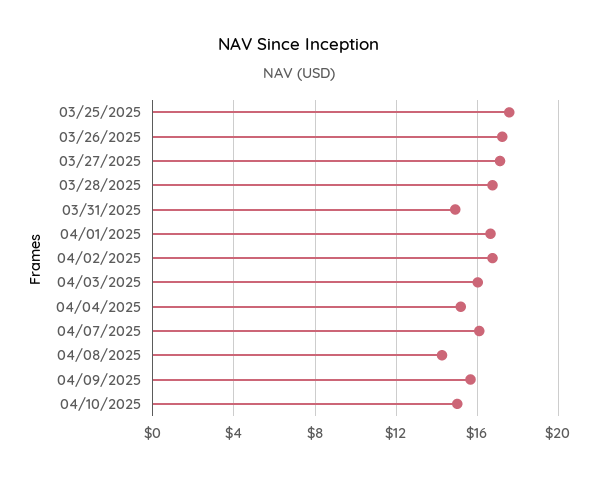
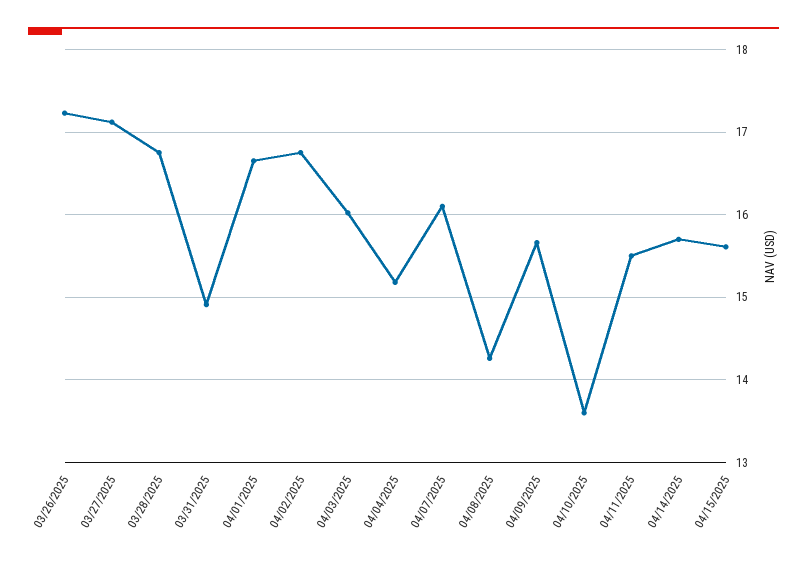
03/25/2025: 17.5 -> none
04/10/2025: 15 -> 13.6
04/11/2025: none -> 15.5
04/14/2025: none -> 15.7
04/15/2025: none -> 15.6

